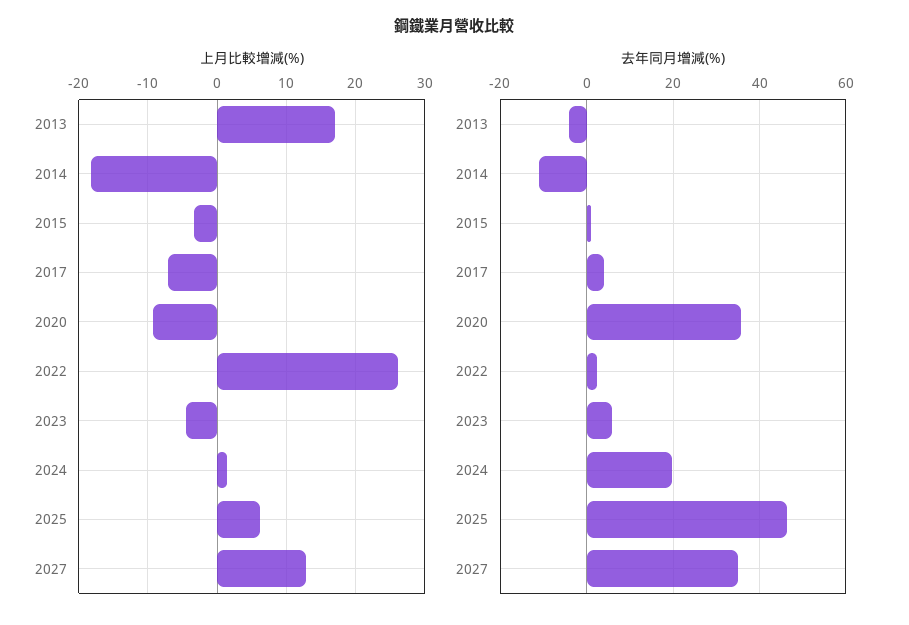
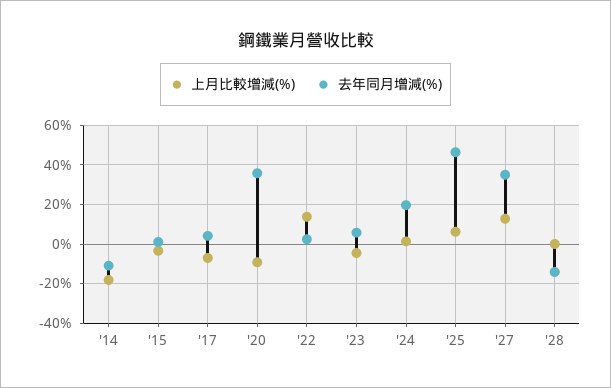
上月比較增減(%), 2013: 17 -> none
上月比較增減(%), 2022: 26 -> 15
去年同月增減(%), 2013: -4 -> none
上月比較增減(%), '28: none -> 0
去年同月增減(%), '28: none -> -15

